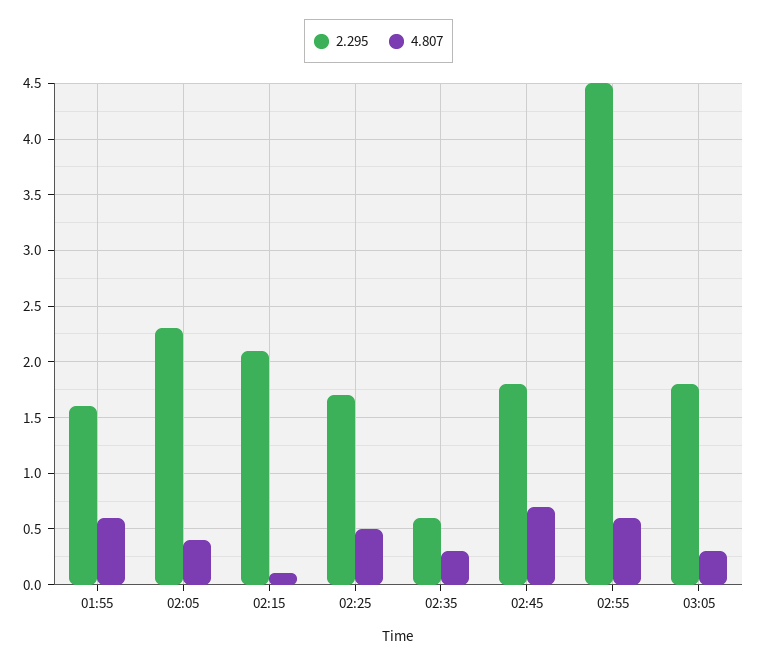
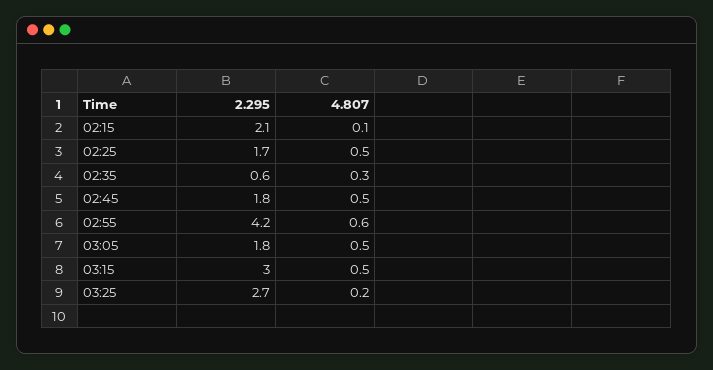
2.295, 01:55: 1.6 -> none
4.807, 01:55: 0.6 -> none
2.295, 02:05: 2.3 -> none
4.807, 02:05: 0.4 -> none
4.807, 02:45: 0.7 -> 0.5
2.295, 02:55: 4.5 -> 4.2
4.807, 03:05: 0.3 -> 0.5
2.295, 03:15: none -> 3
4.807, 03:15: none -> 0.5
2.295, 03:25: none -> 2.7
4.807, 03:25: none -> 0.2

